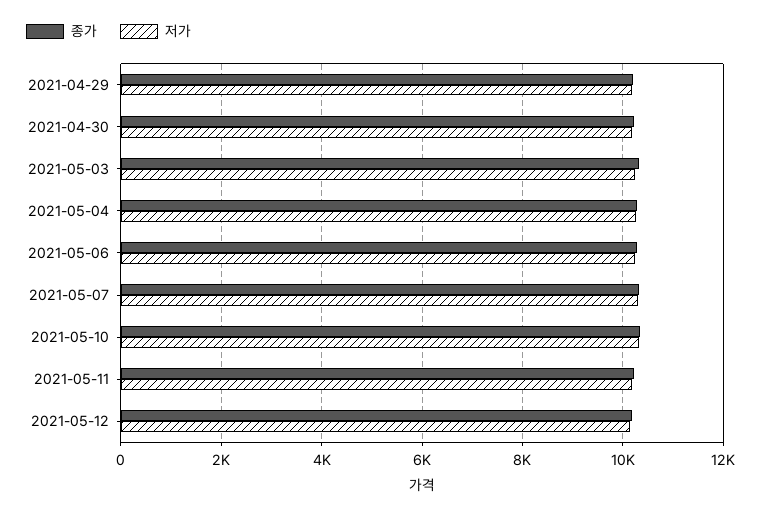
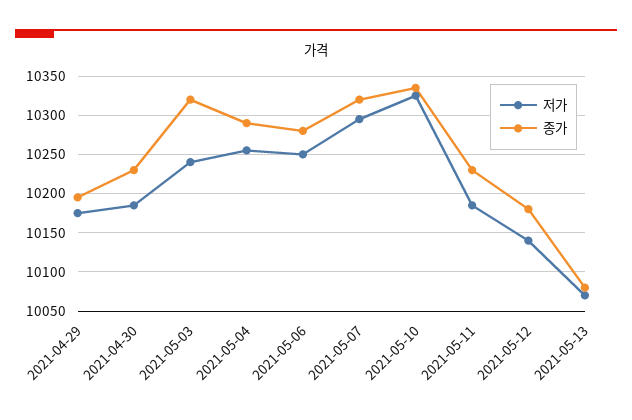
저가, 2021-05-13: none -> 10070
종가, 2021-05-13: none -> 10080

